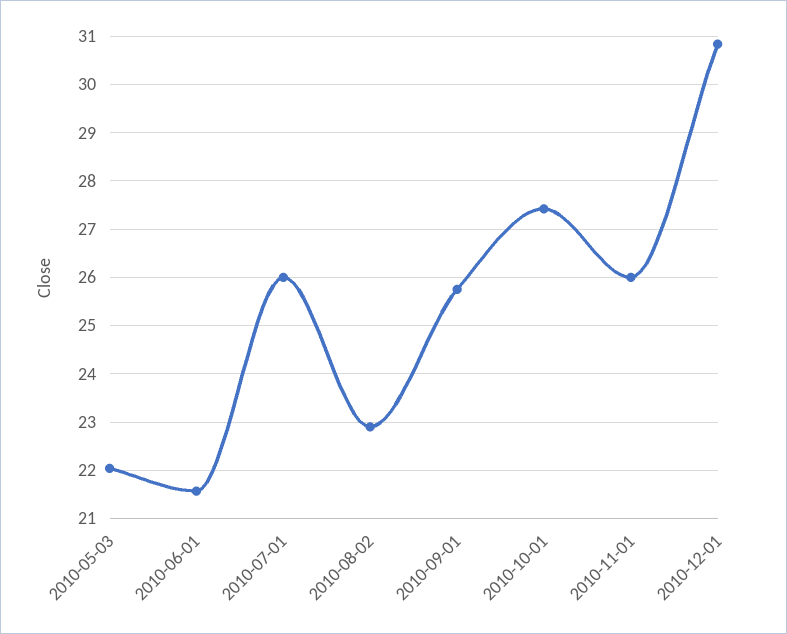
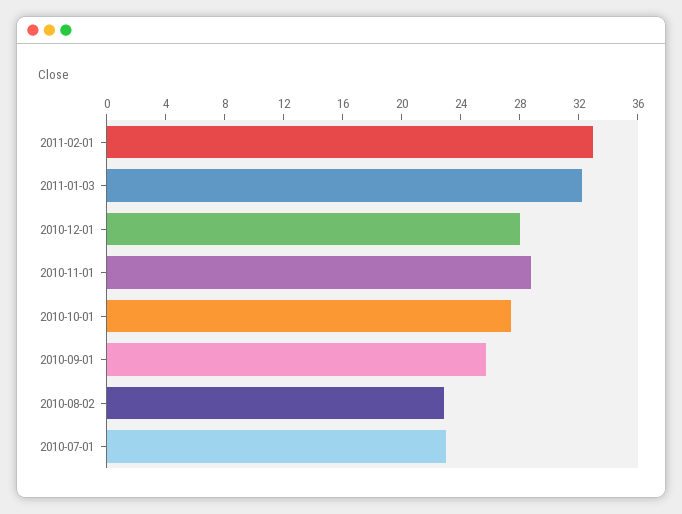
2010-05-03: 22 -> none
2010-06-01: 21.6 -> none
2010-07-01: 26 -> 23
2010-11-01: 26 -> 29
2010-12-01: 30.8 -> 28
2011-02-01: none -> 33
2011-01-03: none -> 32

